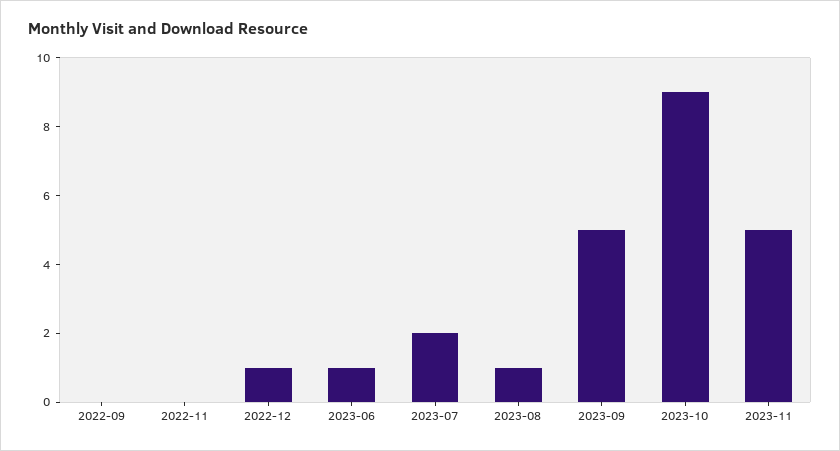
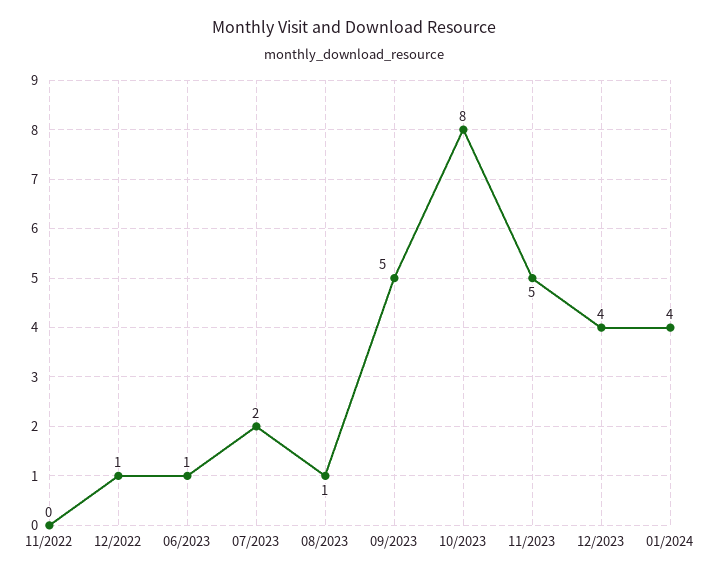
2022-09: 0 -> none
2023-10: 9 -> 8
12/2023: none -> 4
01/2024: none -> 4

